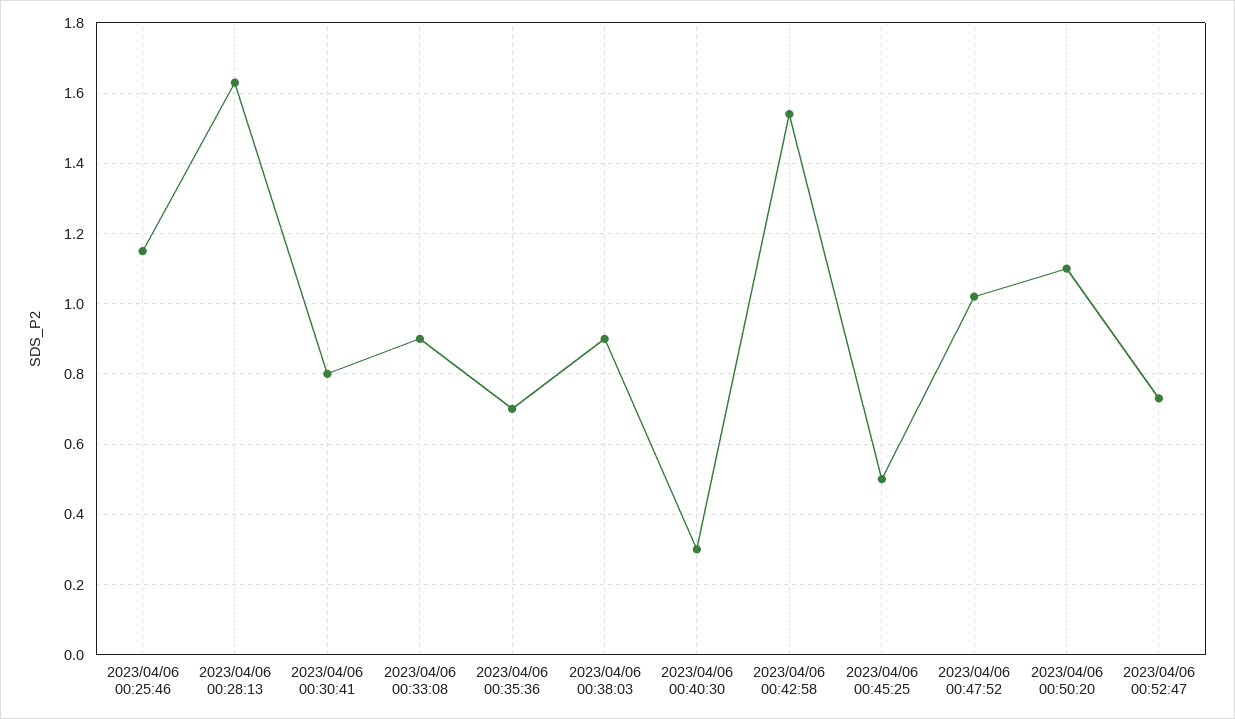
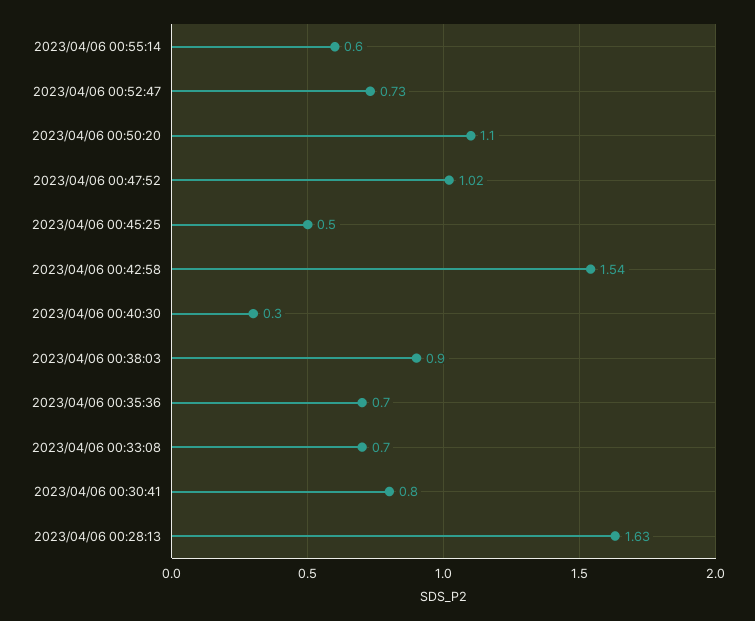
2023/04/06 00:25:46: 1.15 -> none
2023/04/06 00:33:08: 0.9 -> 0.7
2023/04/06 00:55:14: none -> 0.6

